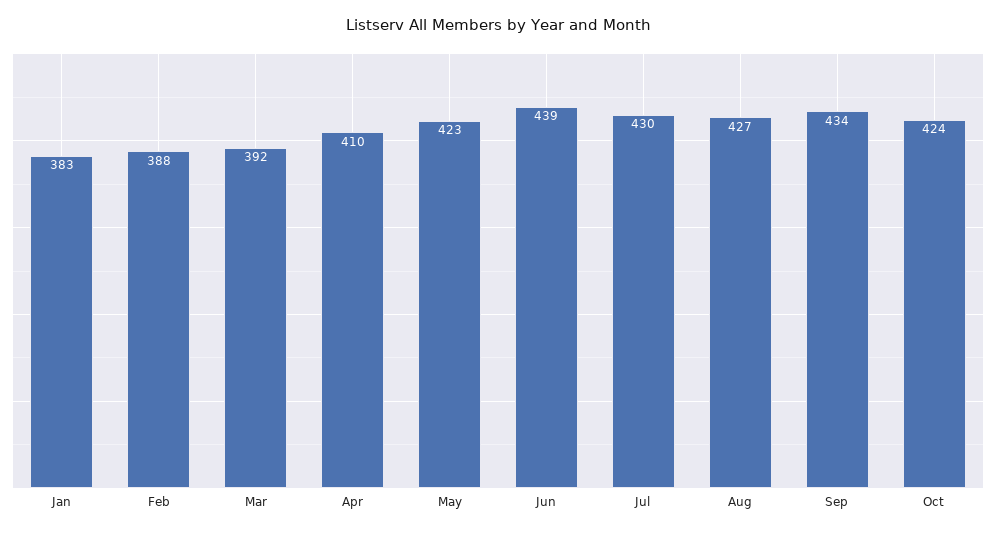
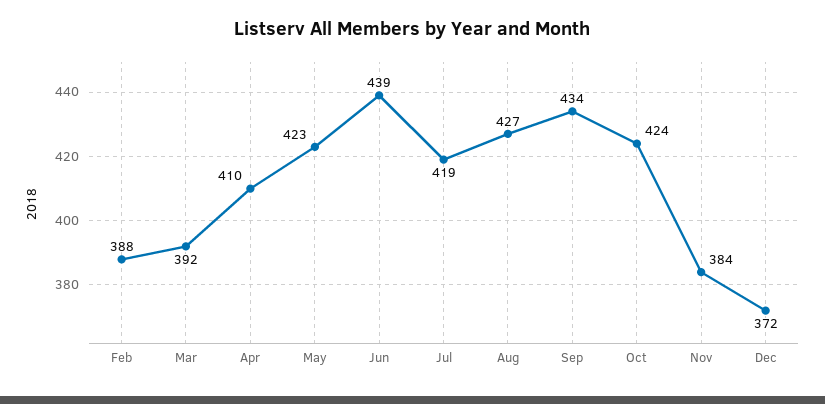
Jan: 383 -> none
Jul: 430 -> 419
Nov: none -> 384
Dec: none -> 372

